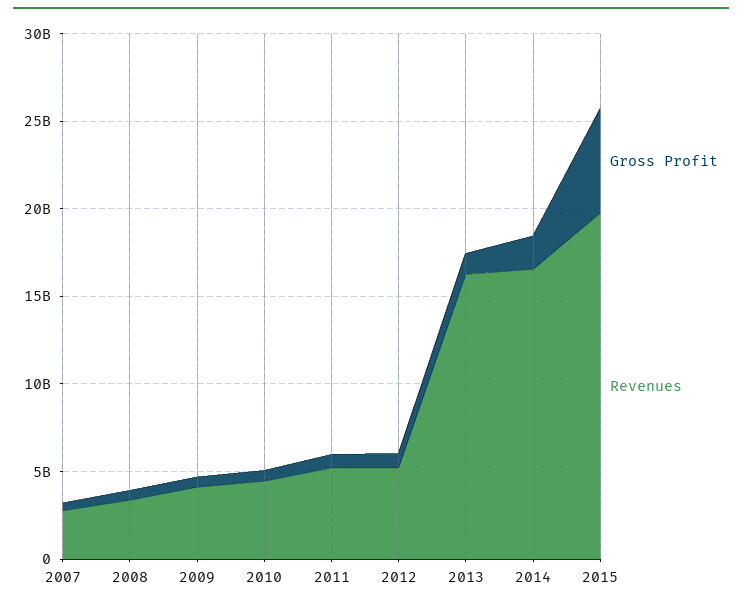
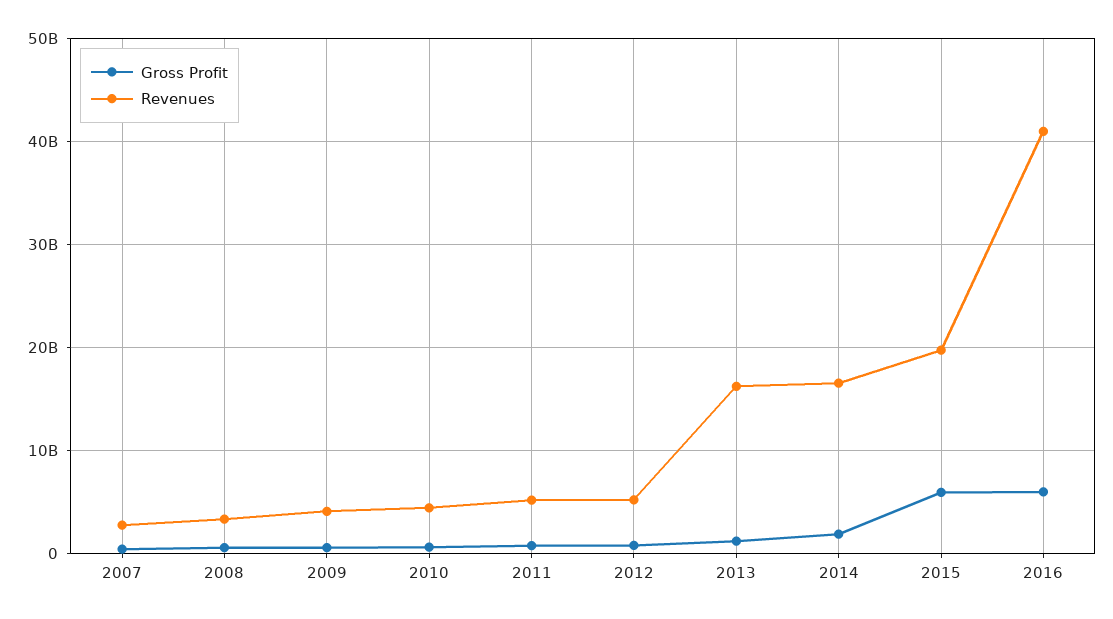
Gross Profit, 2016: none -> 6000000000
Revenues, 2016: none -> 41000000000

